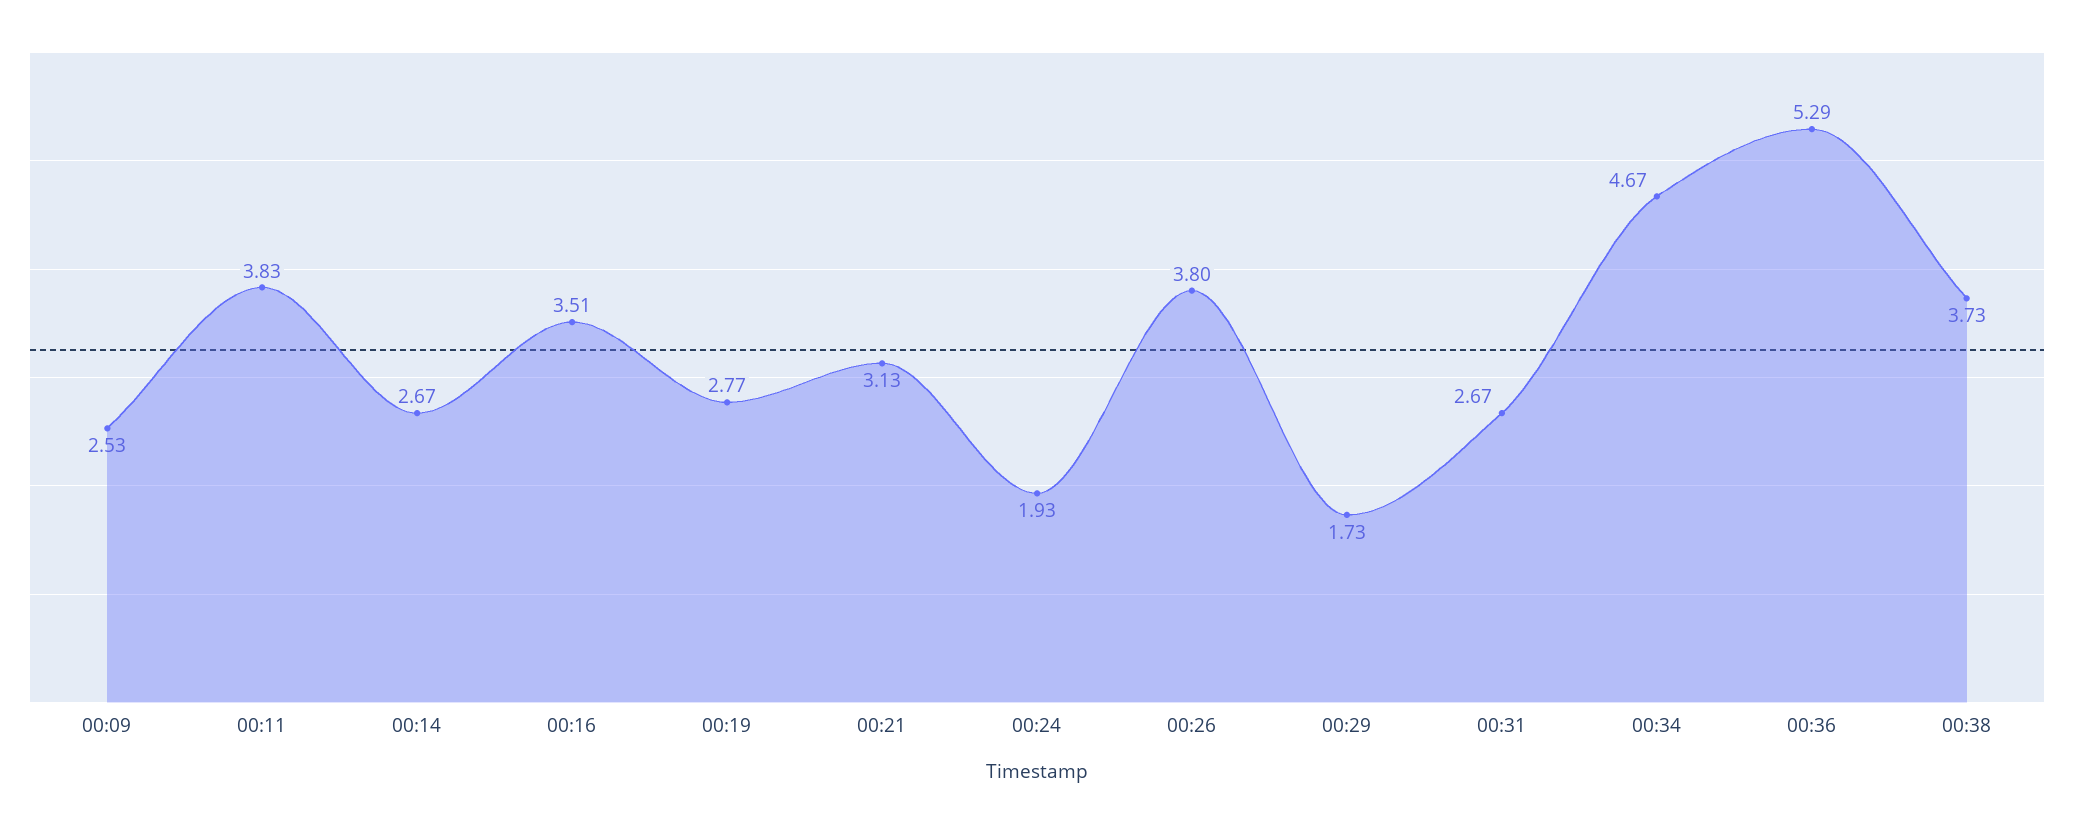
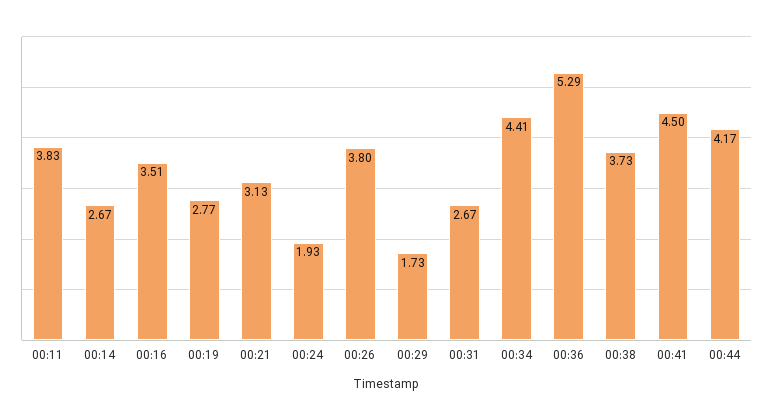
00:09: 2.53 -> none
00:34: 4.67 -> 4.41
00:41: none -> 4.5
00:44: none -> 4.17

